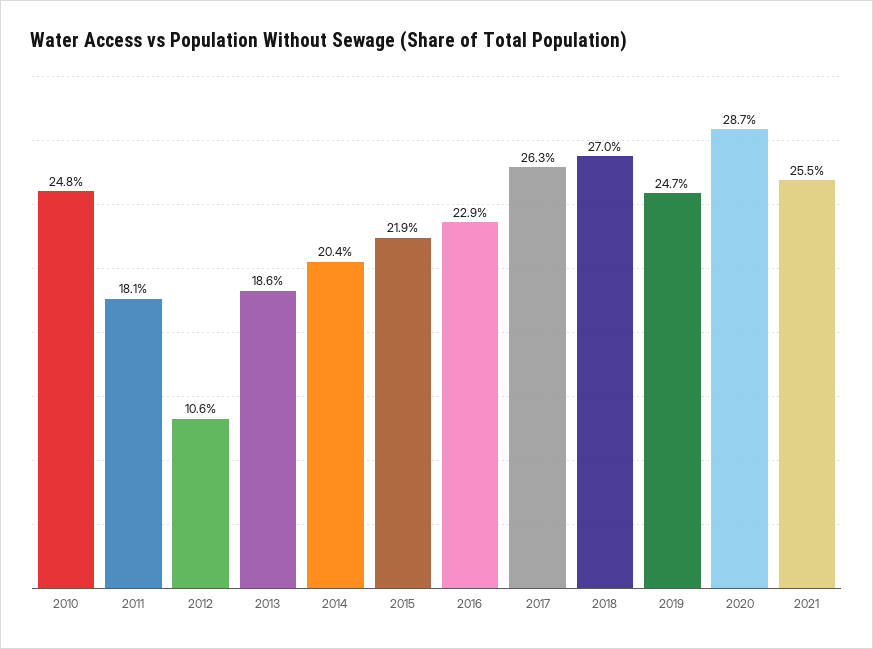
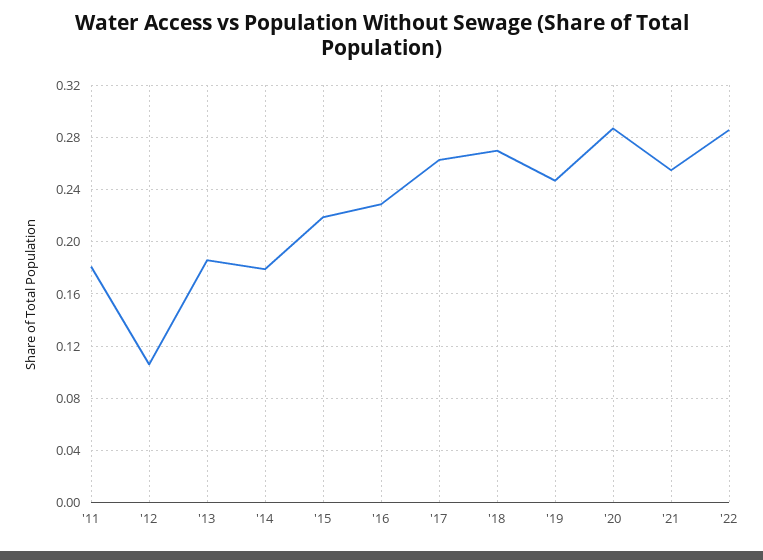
2010: 0.248 -> none
2014: 0.204 -> 0.18
'22: none -> 0.285

